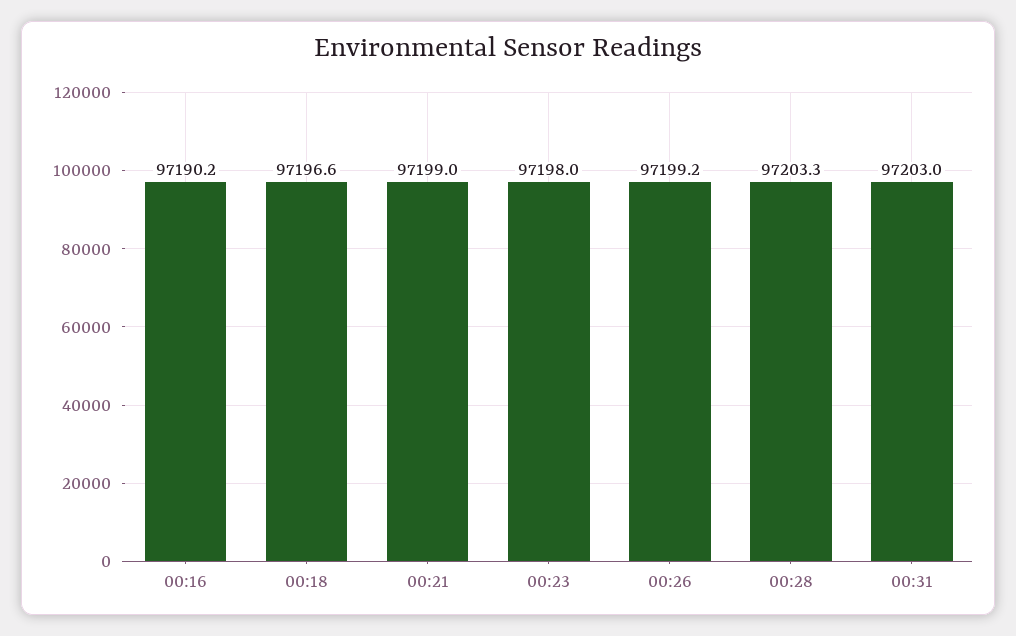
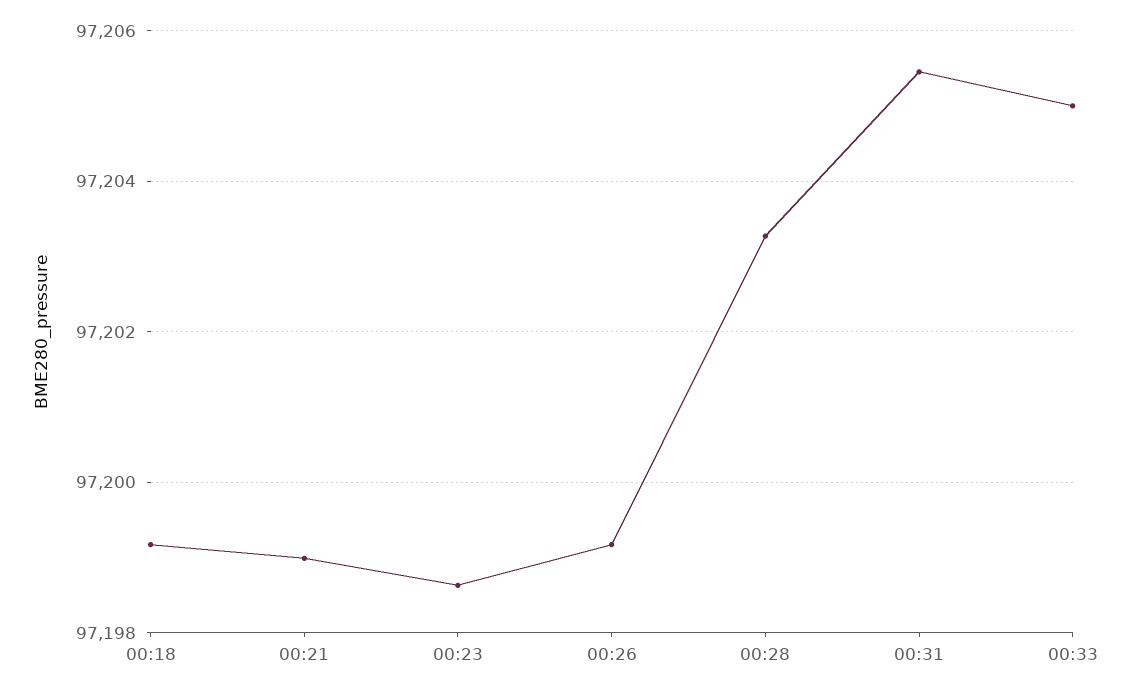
00:16: 97190.2 -> none
00:18: 97196.6 -> 97199.2
00:23: 97198 -> 97198.6
00:31: 97203 -> 97205.4
00:33: none -> 97205

